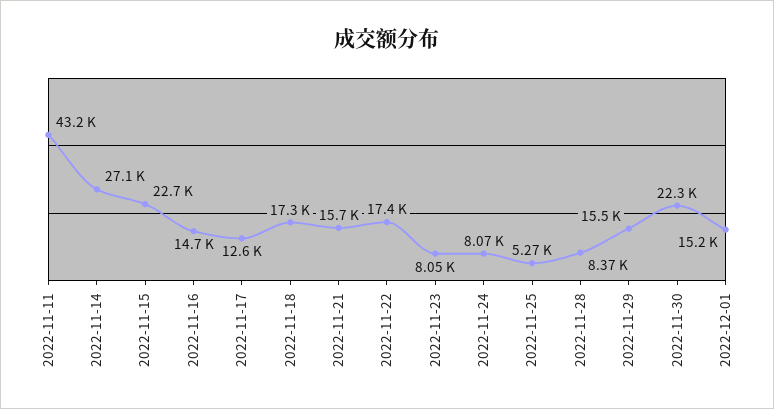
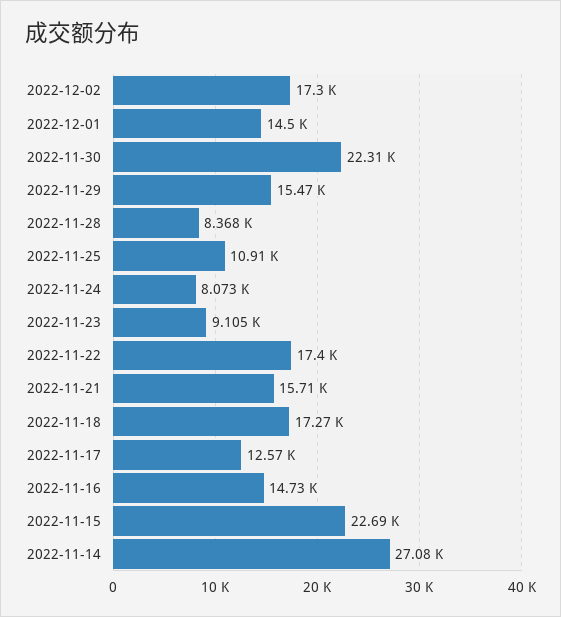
2022-11-11: 43200 -> none
2022-11-23: 8050 -> 9105
2022-11-25: 5270 -> 10910
2022-12-01: 15200 -> 14500
2022-12-02: none -> 17300

